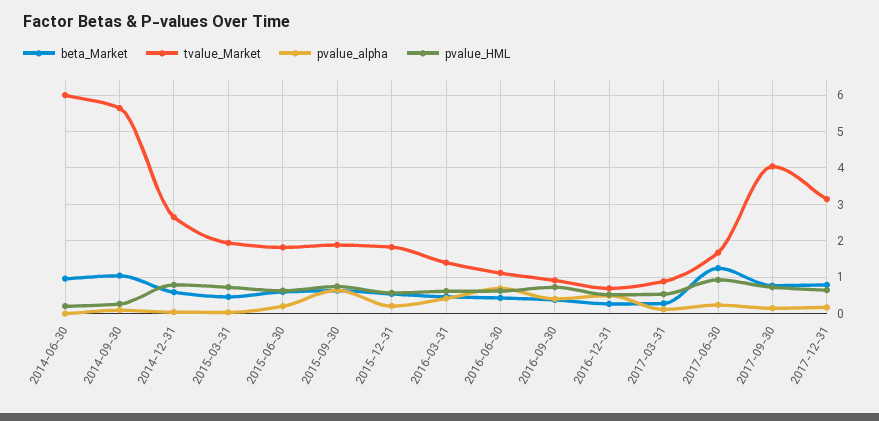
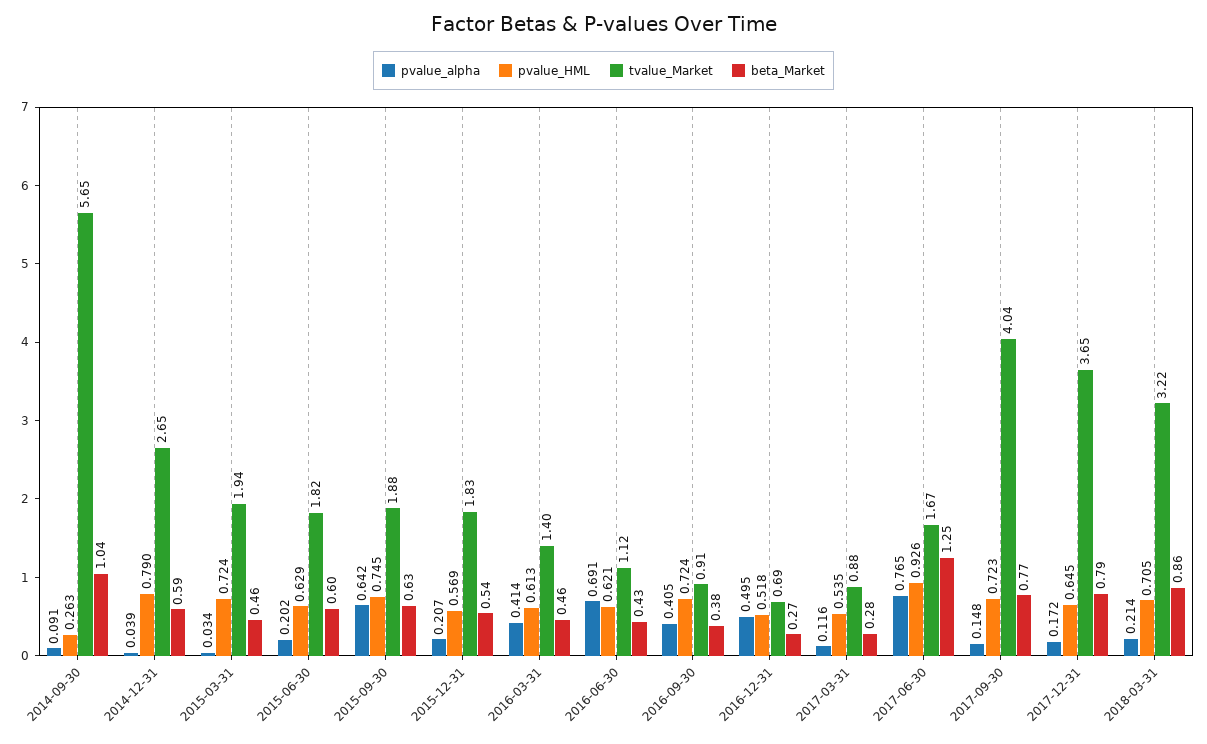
beta_Market, 2014-06-30: 1 -> none
tvalue_Market, 2014-06-30: 6 -> none
pvalue_alpha, 2014-06-30: 0 -> none
pvalue_HML, 2014-06-30: 0.2 -> none
pvalue_alpha, 2017-06-30: 0.2 -> 0.765
tvalue_Market, 2017-12-31: 3.2 -> 3.65
pvalue_alpha, 2018-03-31: none -> 0.214
pvalue_HML, 2018-03-31: none -> 0.705
tvalue_Market, 2018-03-31: none -> 3.22
beta_Market, 2018-03-31: none -> 0.86

